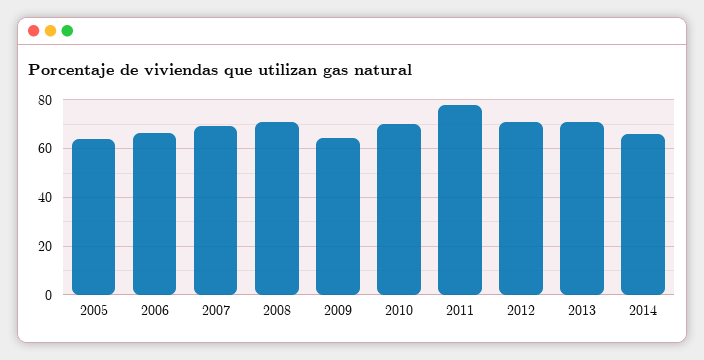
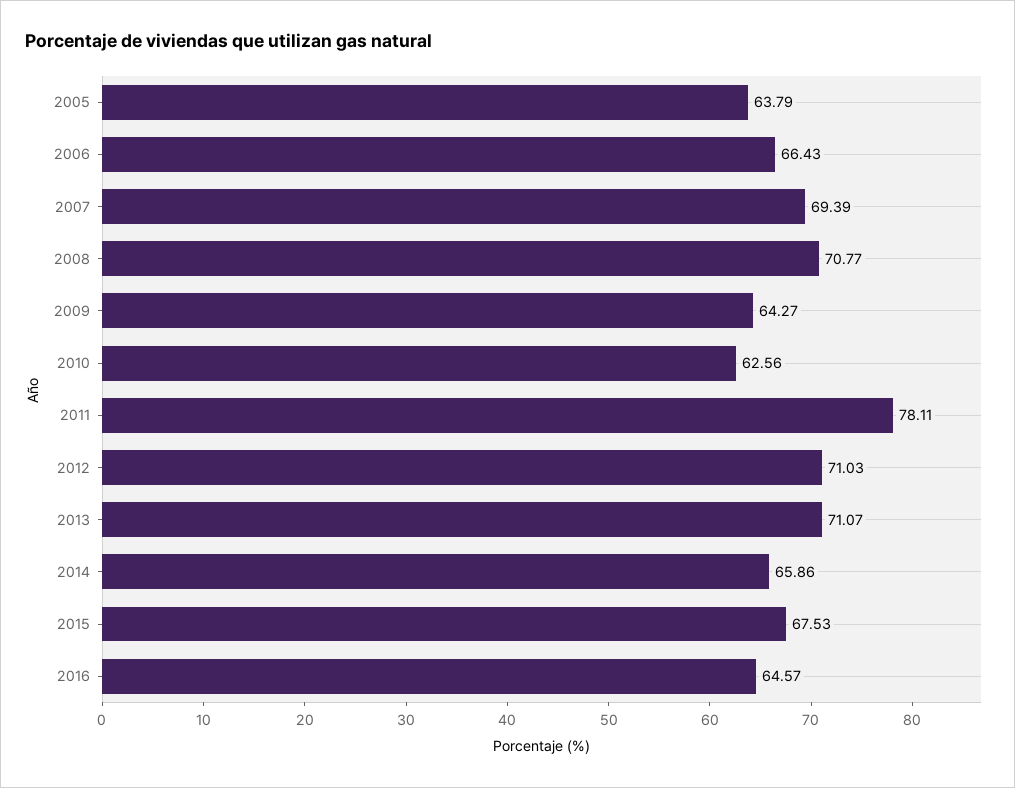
2010: 70 -> 62.56
2015: none -> 67.53
2016: none -> 64.57

